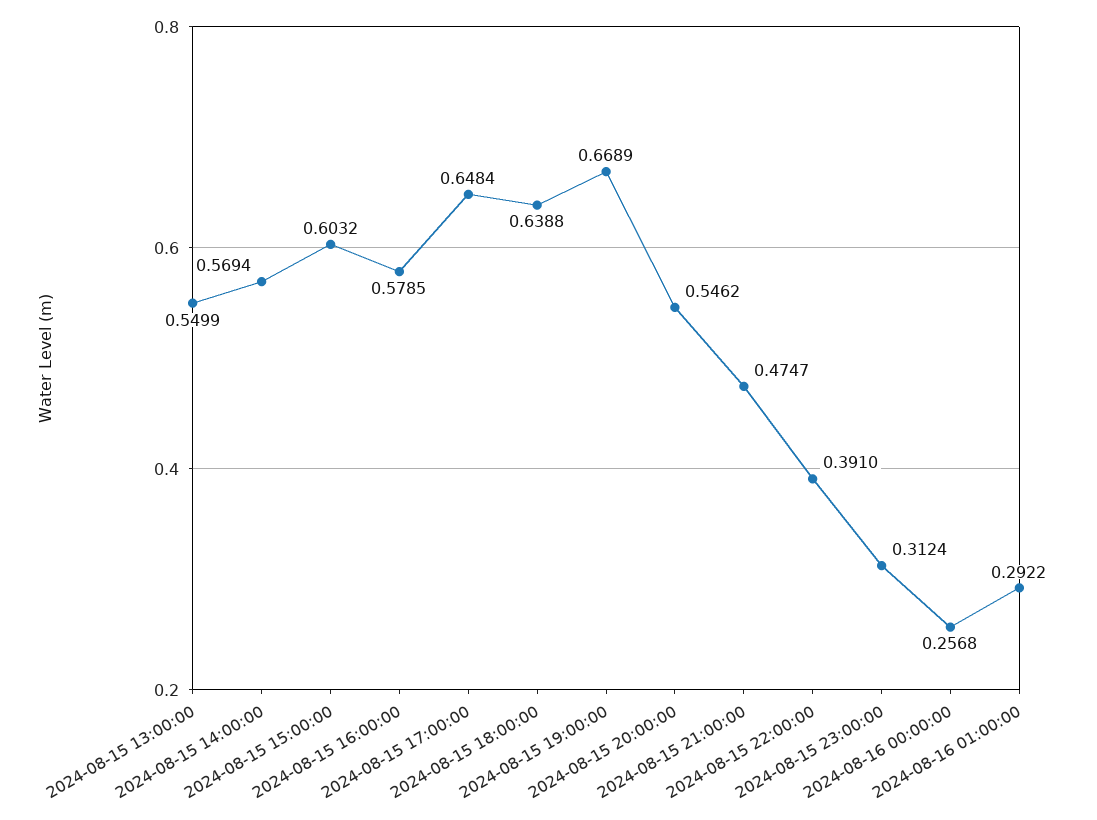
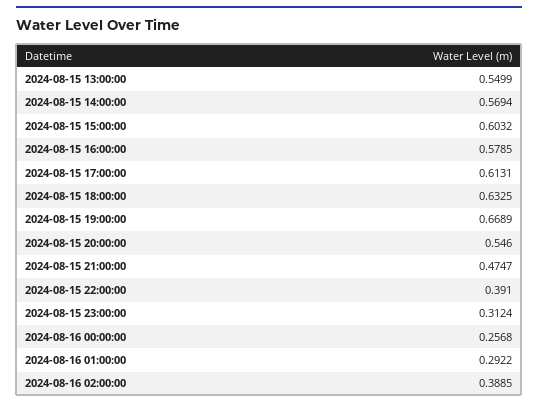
2024-08-15 17:00:00: 0.6484 -> 0.6131
2024-08-15 18:00:00: 0.6388 -> 0.6325
2024-08-15 20:00:00: 0.5462 -> 0.546
2024-08-16 02:00:00: none -> 0.3885

